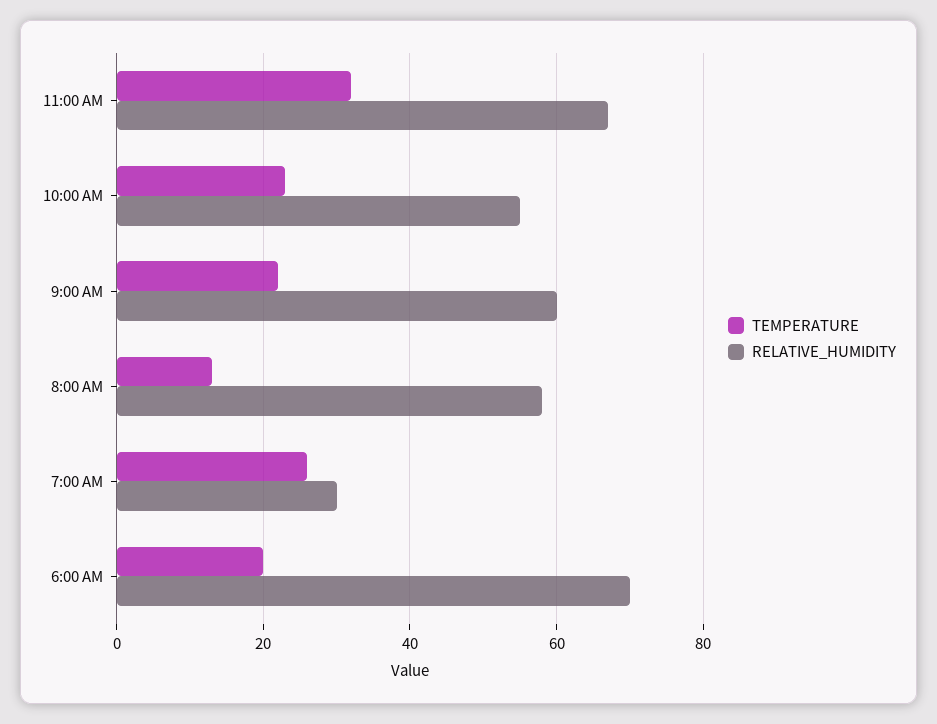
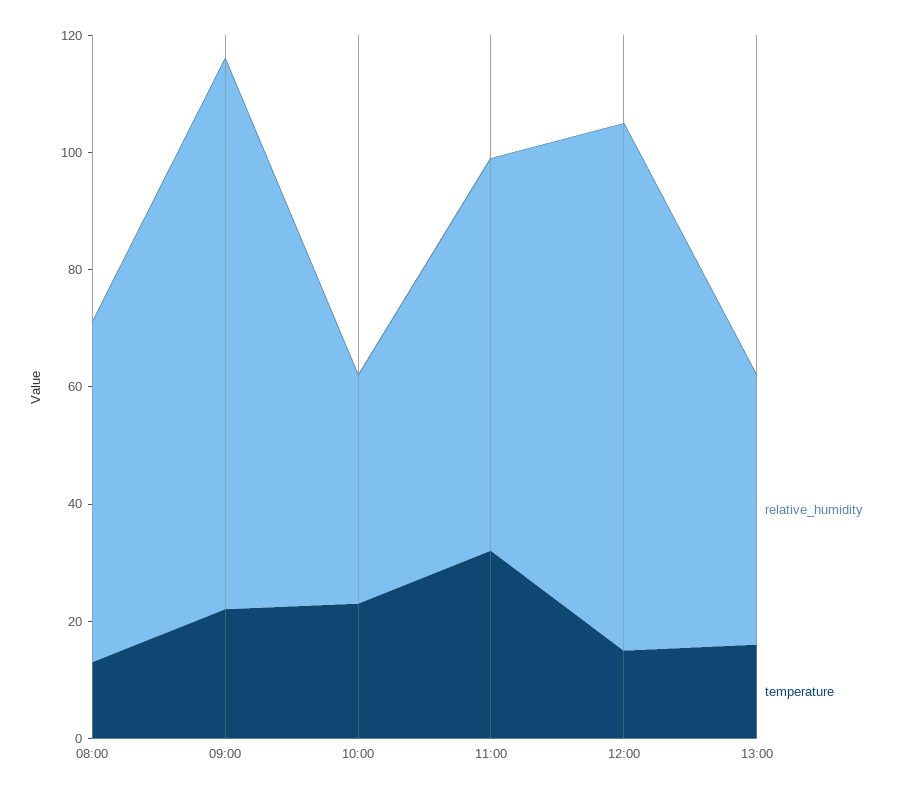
RELATIVE_HUMIDITY, 10:00 AM: 55 -> 40
RELATIVE_HUMIDITY, 9:00 AM: 60 -> 95
TEMPERATURE, 7:00 AM: 25 -> none
RELATIVE_HUMIDITY, 7:00 AM: 30 -> none
TEMPERATURE, 6:00 AM: 20 -> none
RELATIVE_HUMIDITY, 6:00 AM: 70 -> none
RELATIVE_HUMIDITY, 12:00: none -> 90
TEMPERATURE, 12:00: none -> 15
RELATIVE_HUMIDITY, 13:00: none -> 45
TEMPERATURE, 13:00: none -> 15

